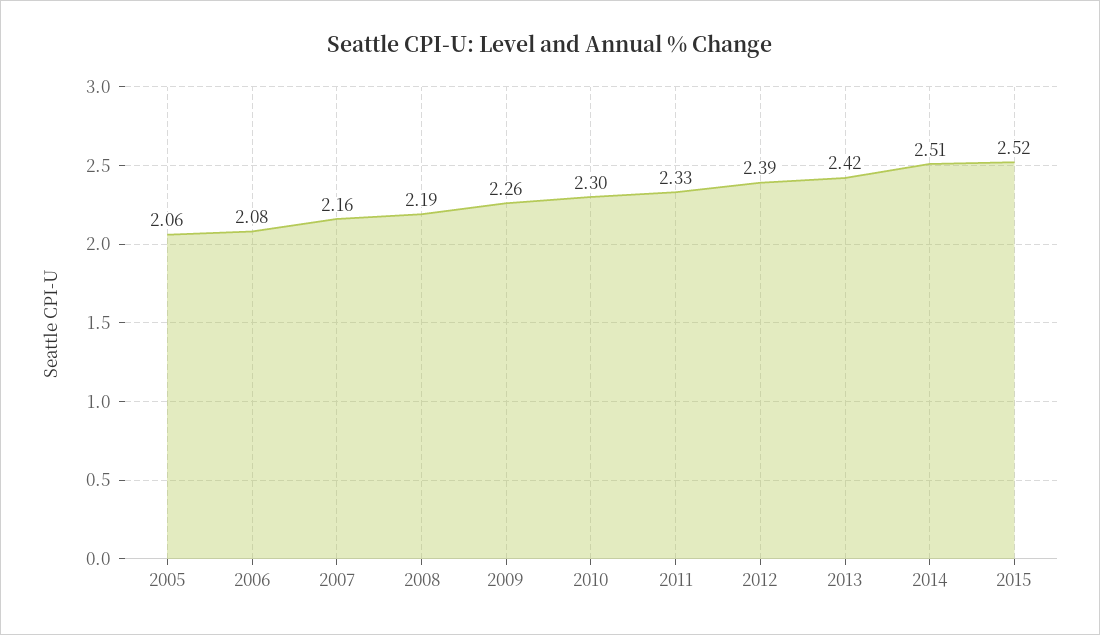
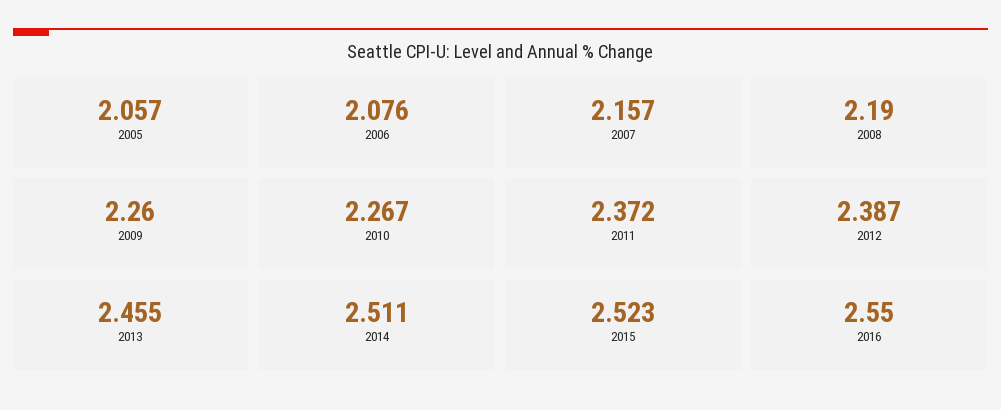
2010: 2.3 -> 2.267
2011: 2.33 -> 2.372
2013: 2.42 -> 2.455
2016: none -> 2.55

